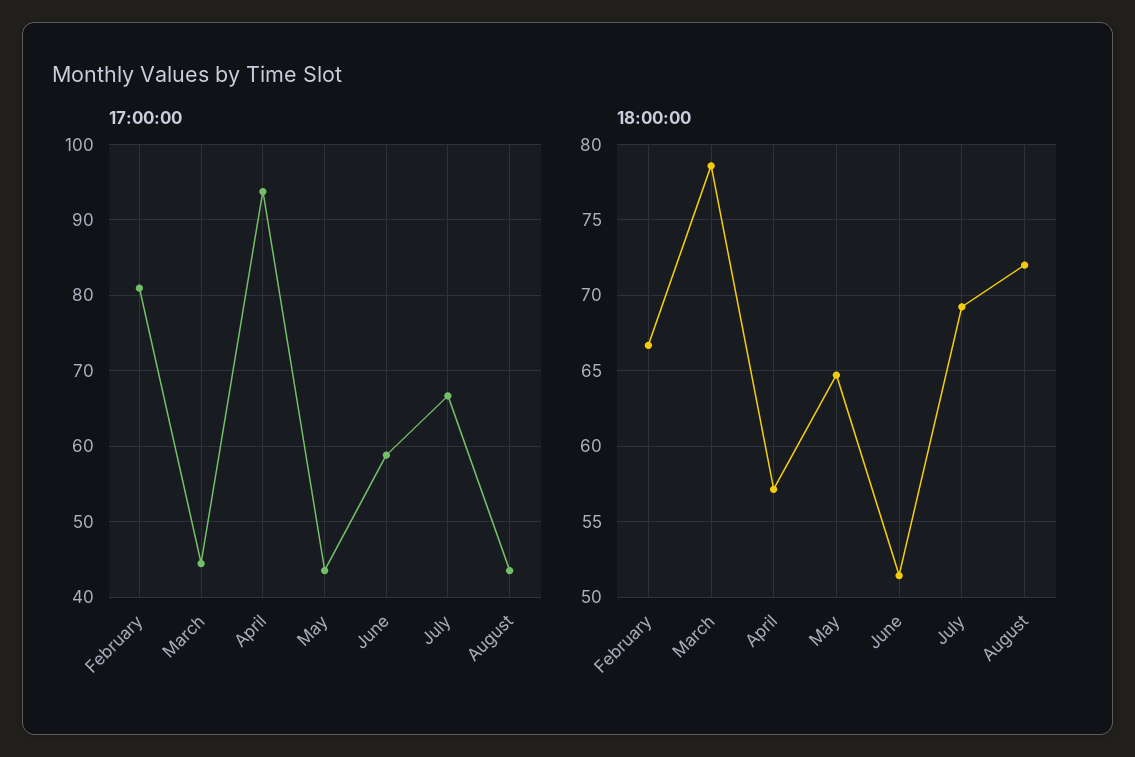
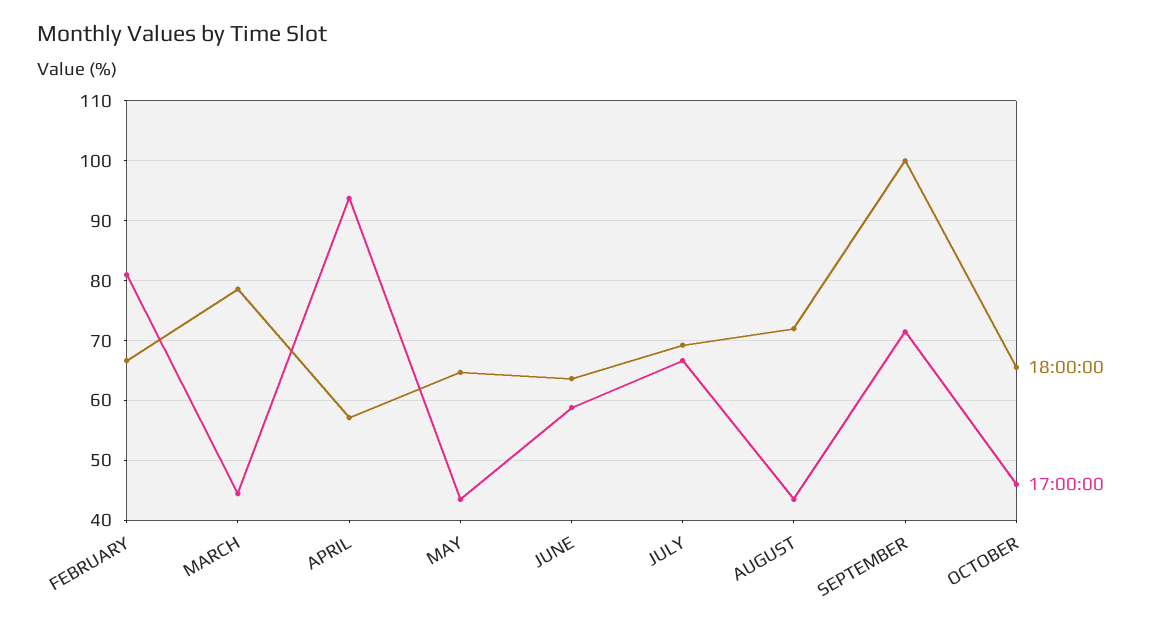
18:00:00, June: 51.5 -> 64
18:00:00, SEPTEMBER: none -> 100
17:00:00, SEPTEMBER: none -> 72
18:00:00, OCTOBER: none -> 66
17:00:00, OCTOBER: none -> 46

